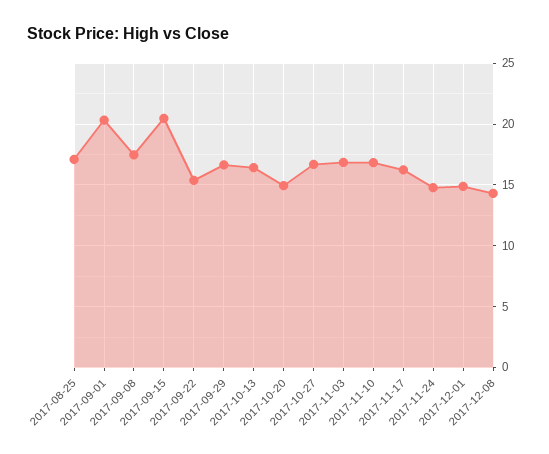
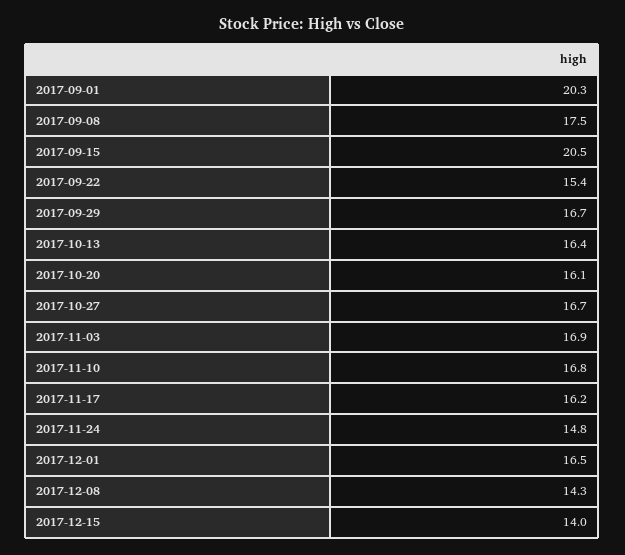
2017-08-25: 17 -> none
2017-10-20: 15 -> 16.1
2017-12-01: 15 -> 16.5
2017-12-15: none -> 14

